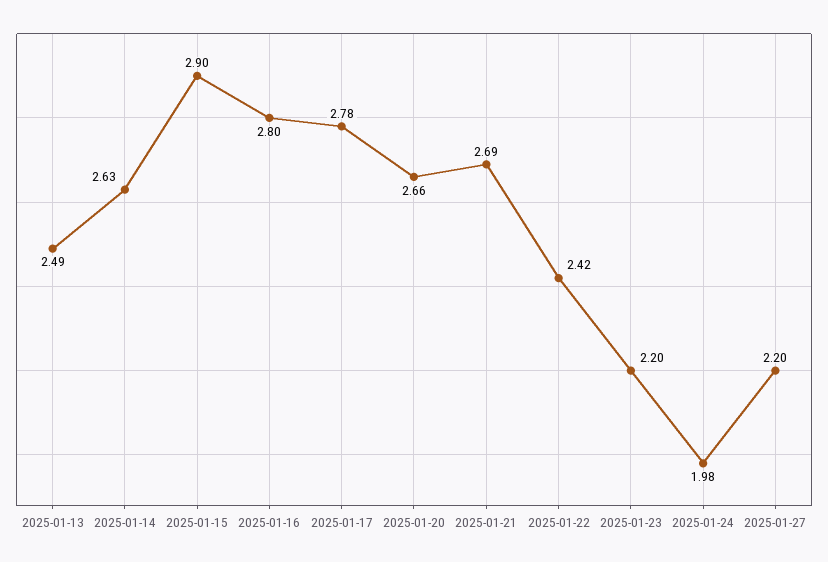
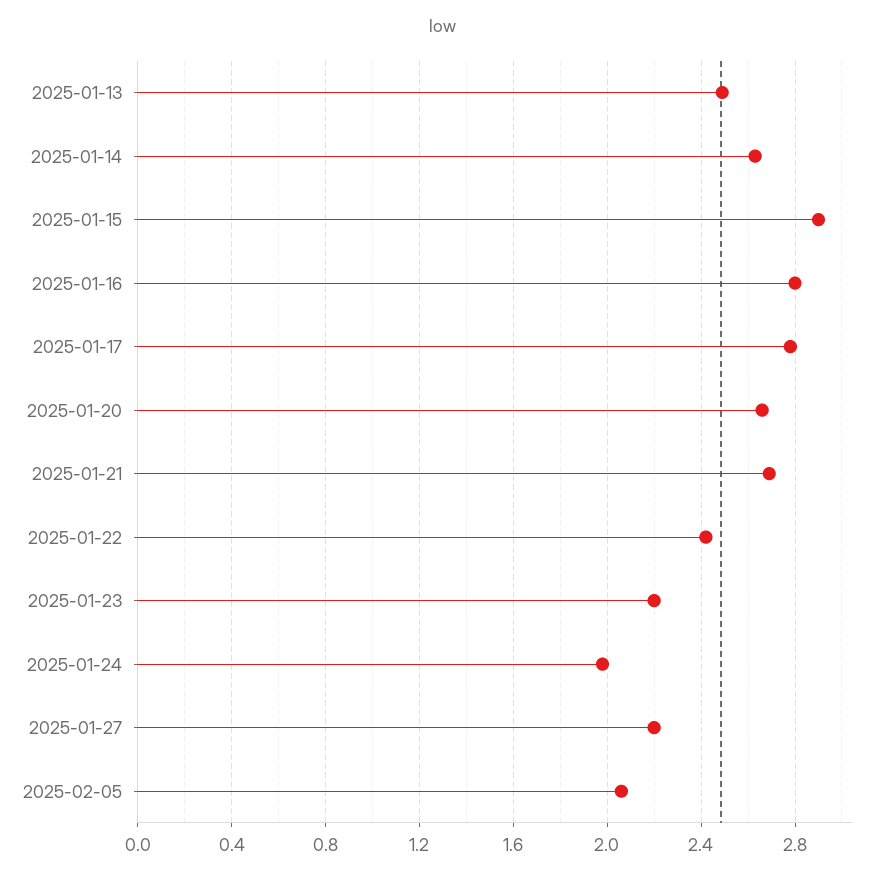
2025-02-05: none -> 2.05

